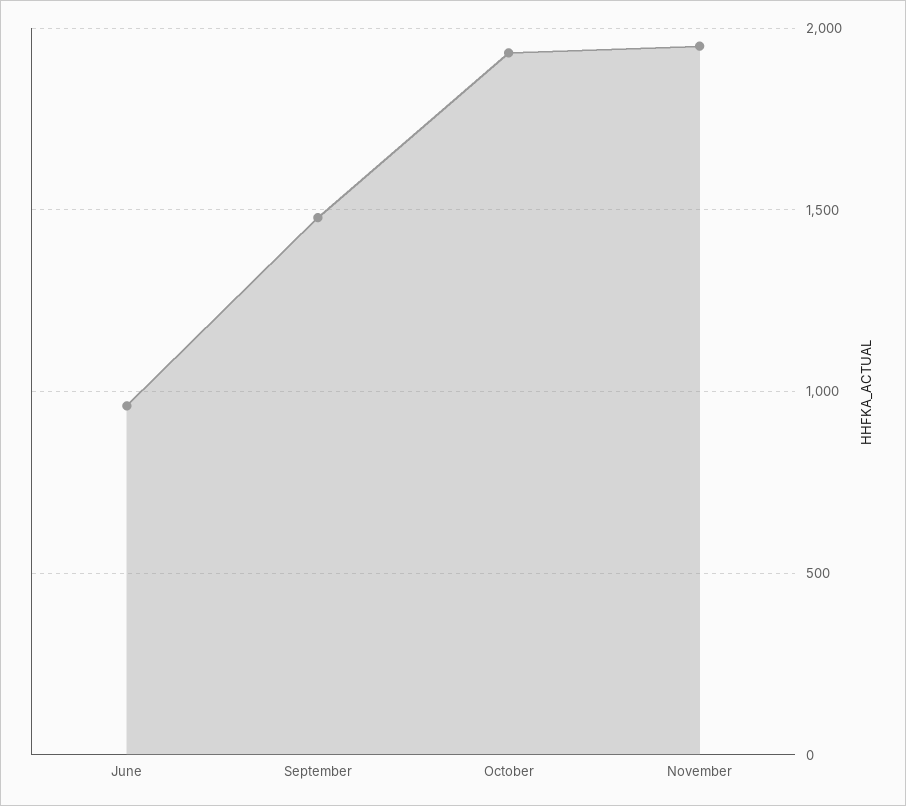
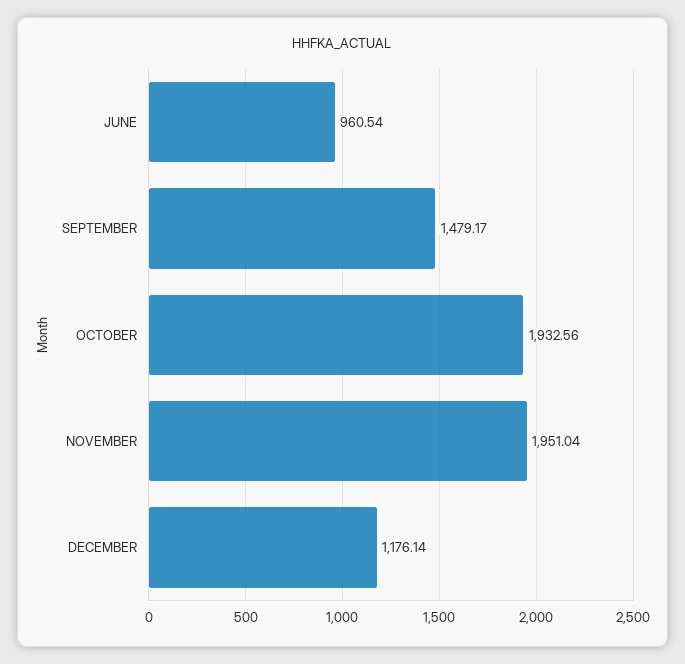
DECEMBER: none -> 1176.14

